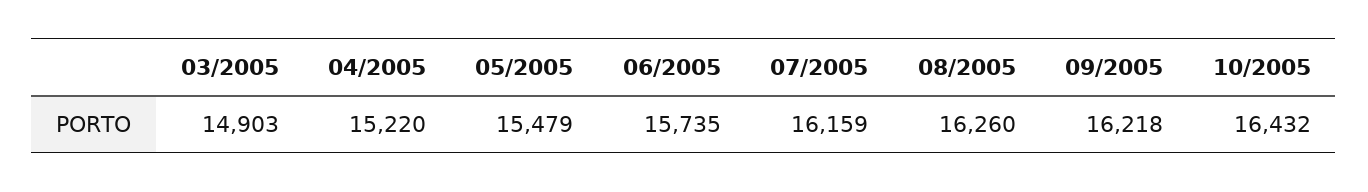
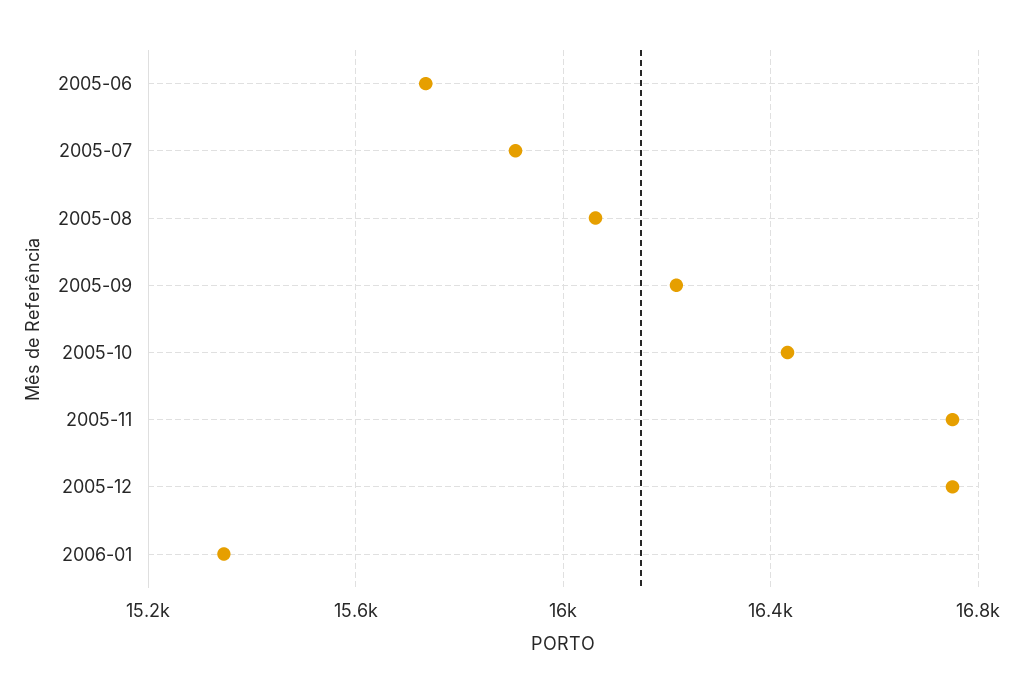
03/2005: 14903 -> none
04/2005: 15220 -> none
05/2005: 15479 -> none
07/2005: 16159 -> 15900
08/2005: 16260 -> 16050
2005-11: none -> 16750
2005-12: none -> 16750
2006-01: none -> 15350

